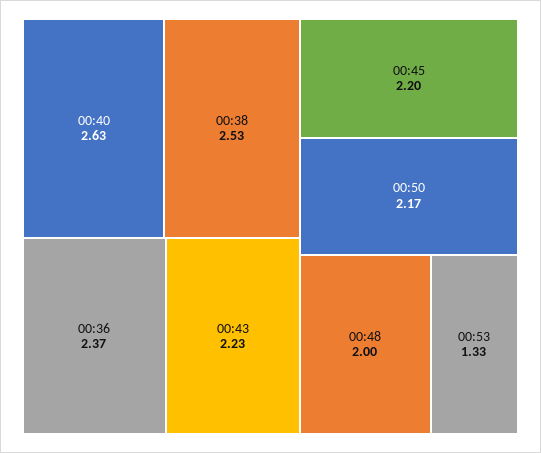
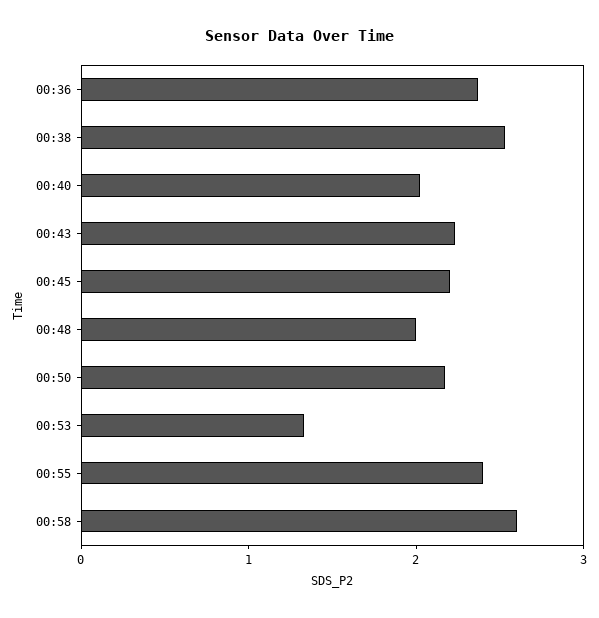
00:40: 2.63 -> 2
00:55: none -> 2.4
00:58: none -> 2.6

